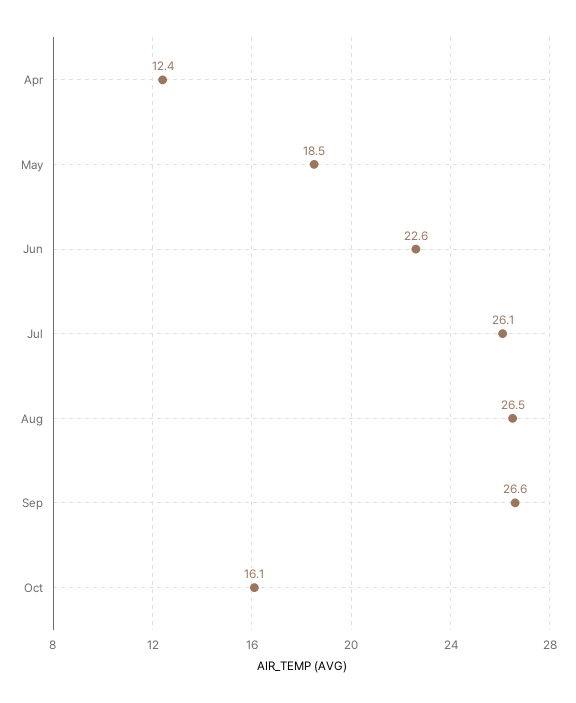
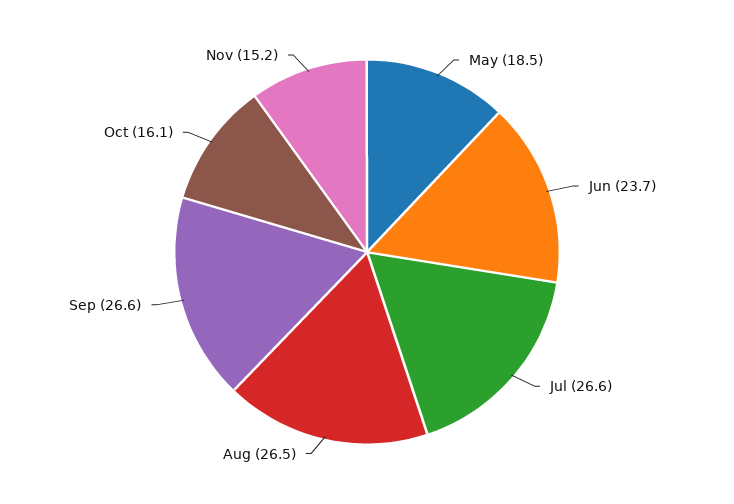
Apr: 12.4 -> none
Jun: 22.6 -> 23.7
Jul: 26.1 -> 26.6
Nov: none -> 15.2

